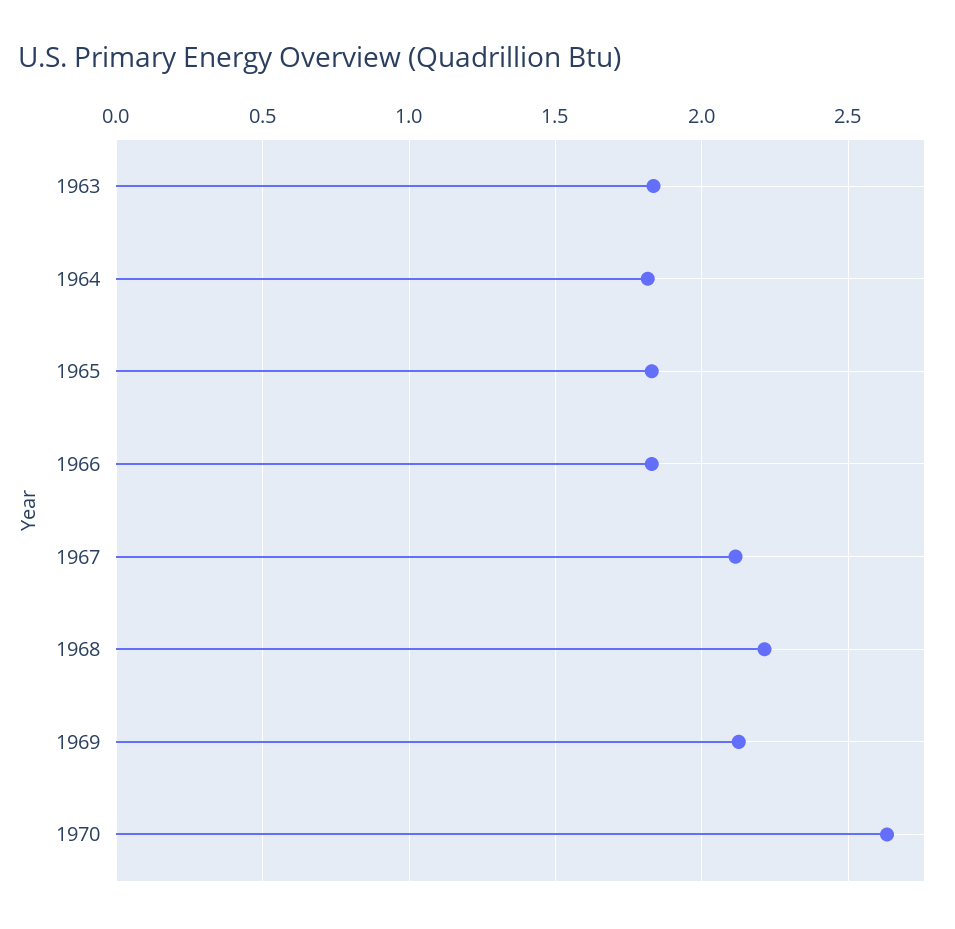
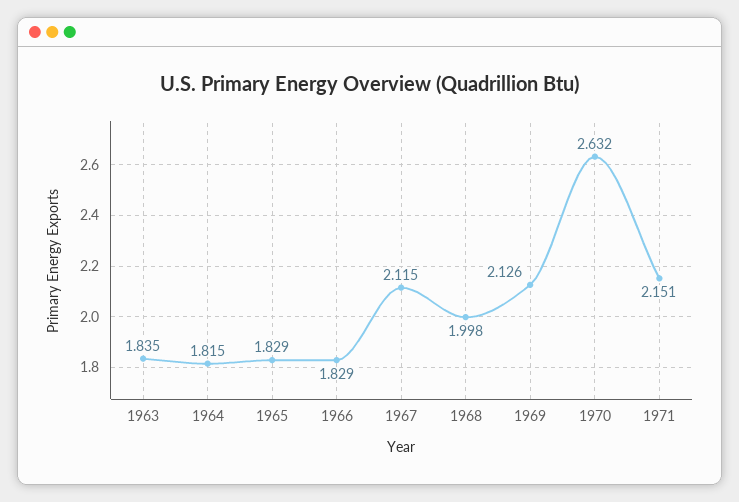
1968: 2.2 -> 1.998
1971: none -> 2.151

